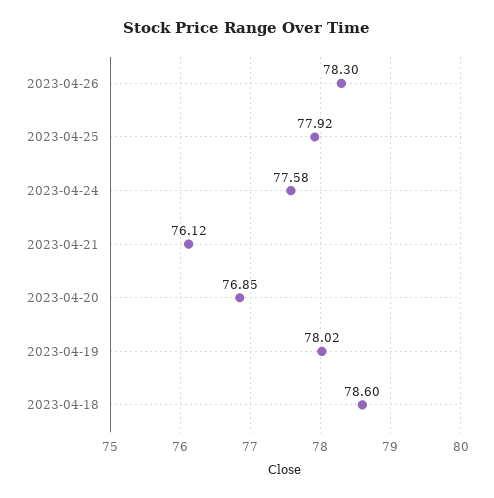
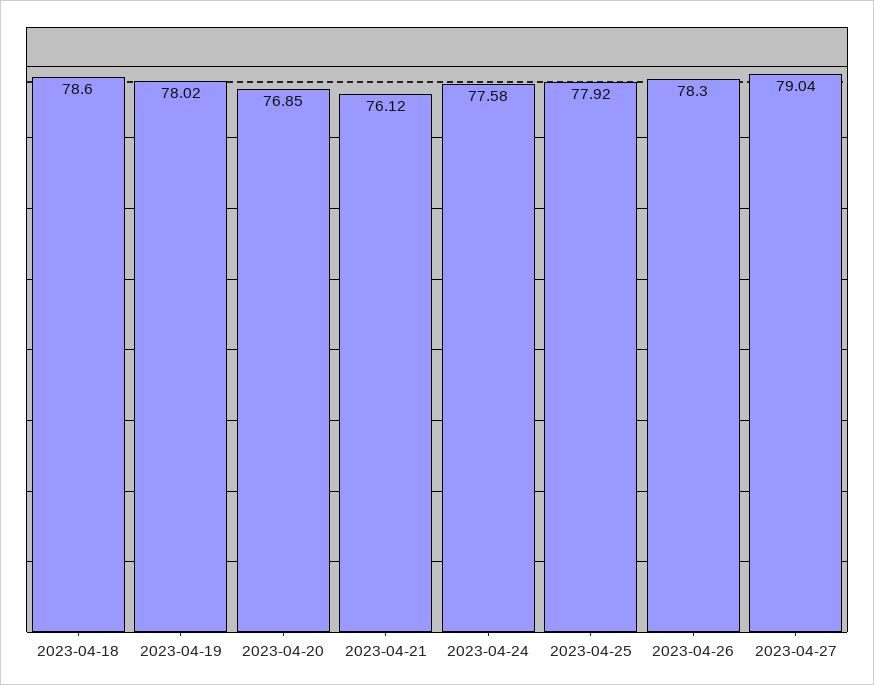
2023-04-27: none -> 79.04

